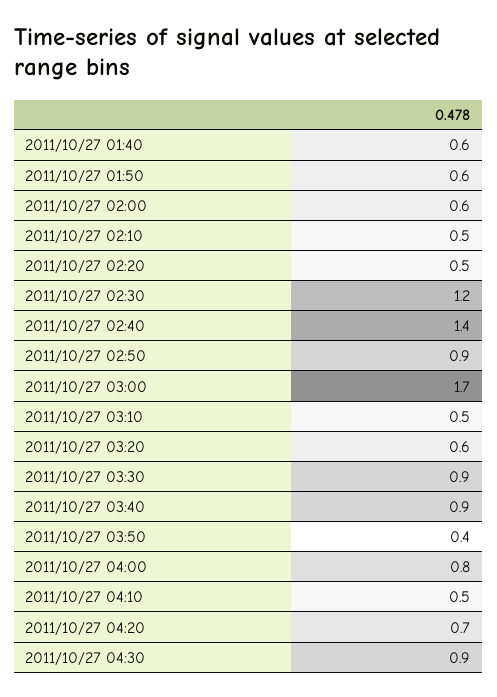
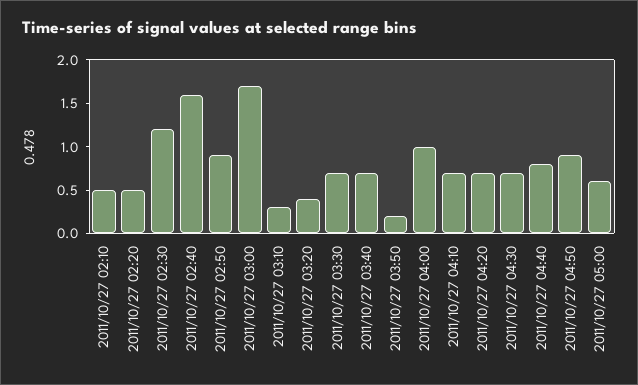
2011/10/27 01:40: 0.6 -> none
2011/10/27 01:50: 0.6 -> none
2011/10/27 02:00: 0.6 -> none
2011/10/27 02:40: 1.4 -> 1.6
2011/10/27 03:10: 0.5 -> 0.3
2011/10/27 03:20: 0.6 -> 0.4
2011/10/27 03:30: 0.9 -> 0.7
2011/10/27 03:40: 0.9 -> 0.7
2011/10/27 03:50: 0.4 -> 0.2
2011/10/27 04:00: 0.8 -> 1
2011/10/27 04:10: 0.5 -> 0.7
2011/10/27 04:30: 0.9 -> 0.7
2011/10/27 04:40: none -> 0.8
2011/10/27 04:50: none -> 0.9
2011/10/27 05:00: none -> 0.6

